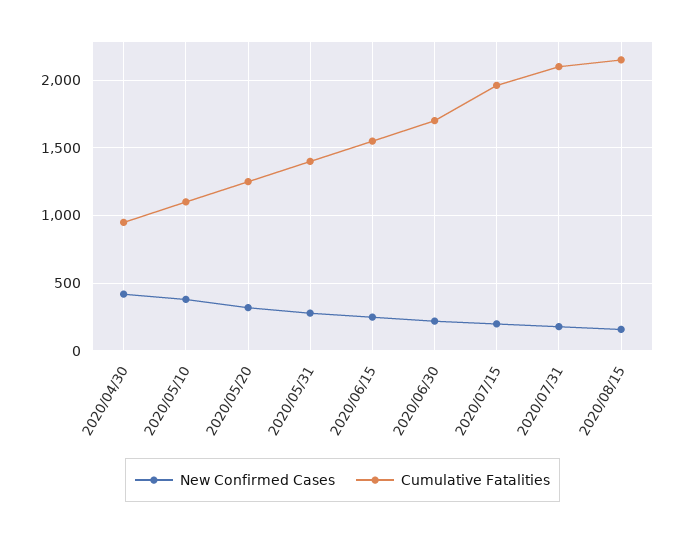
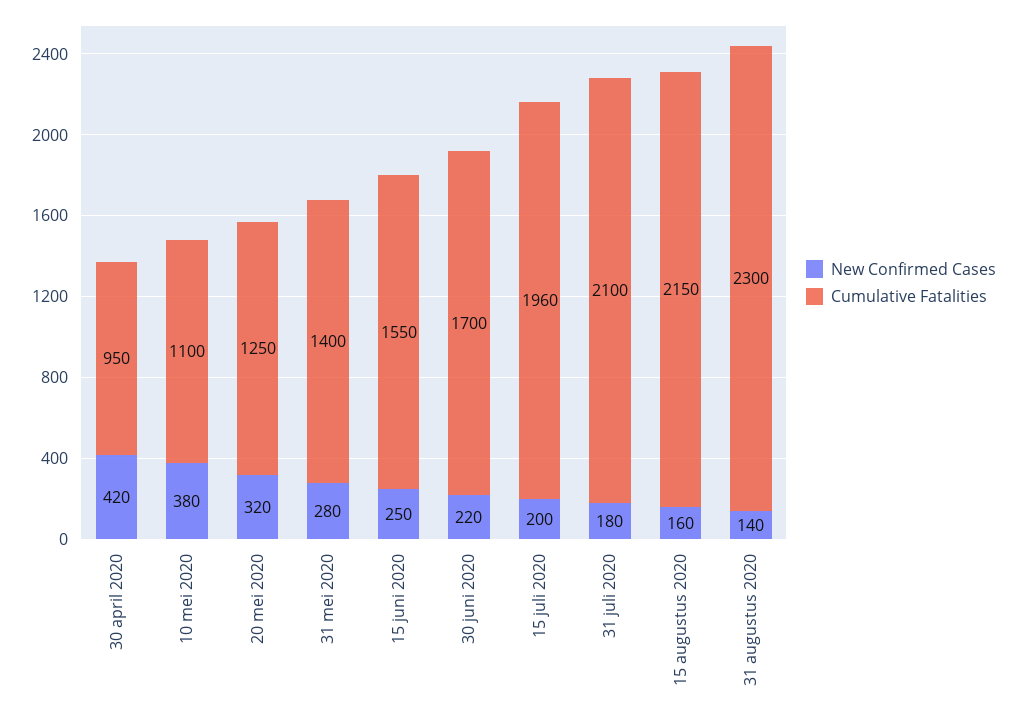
New Confirmed Cases, 31 augustus 2020: none -> 140
Cumulative Fatalities, 31 augustus 2020: none -> 2300

